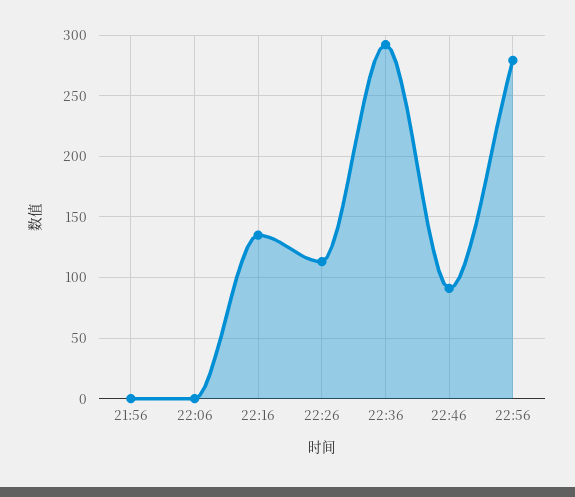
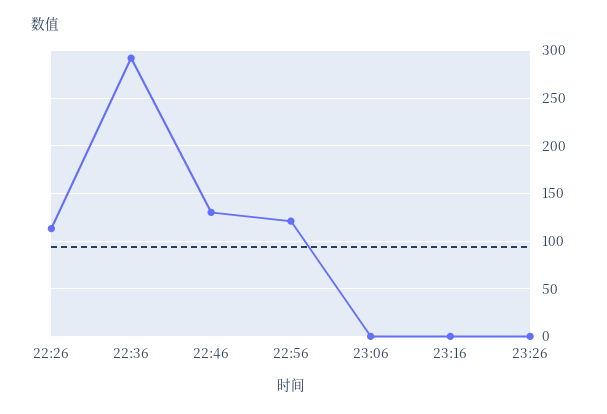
21:56: 0 -> none
22:06: 0 -> none
22:16: 135 -> none
22:46: 90 -> 130
22:56: 280 -> 120
23:06: none -> 0
23:16: none -> 0
23:26: none -> 0

